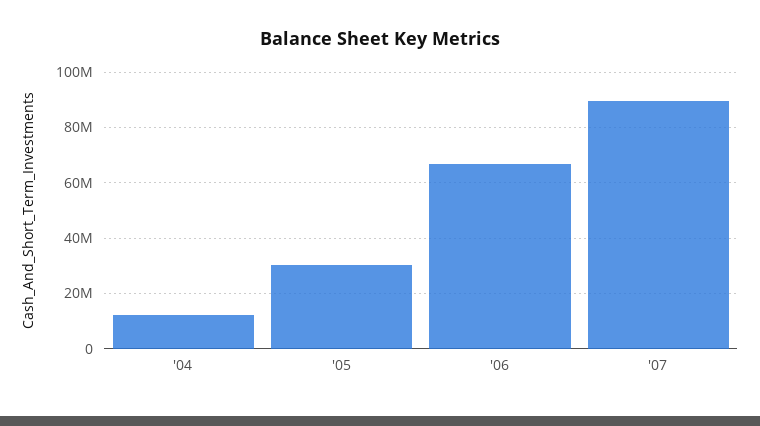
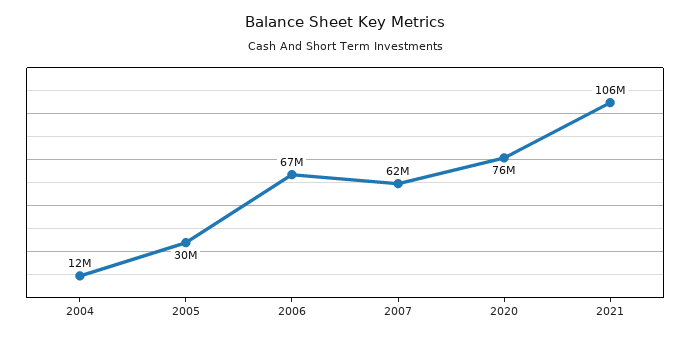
'07: 90000000 -> 62000000
2020: none -> 76000000
2021: none -> 106000000

